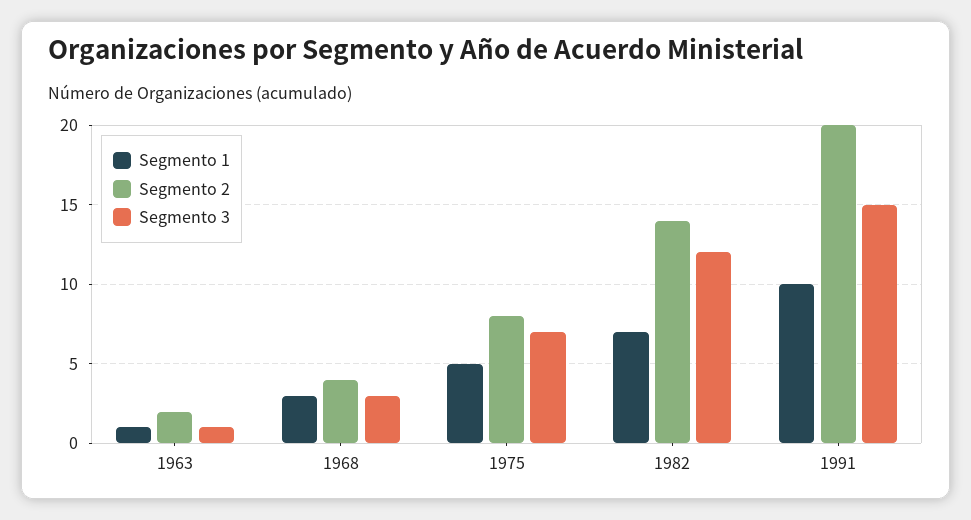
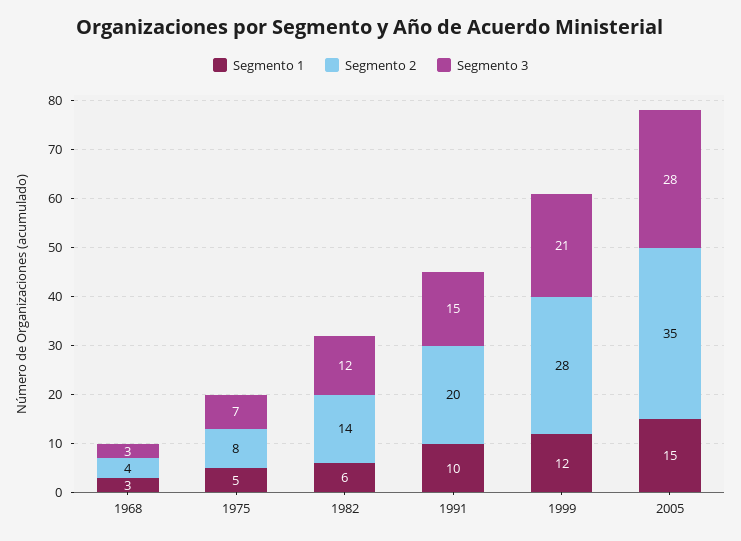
Segmento 1, 1963: 1 -> none
Segmento 2, 1963: 2 -> none
Segmento 3, 1963: 1 -> none
Segmento 1, 1982: 7 -> 6
Segmento 1, 1999: none -> 12
Segmento 2, 1999: none -> 28
Segmento 3, 1999: none -> 21
Segmento 1, 2005: none -> 15
Segmento 2, 2005: none -> 35
Segmento 3, 2005: none -> 28

